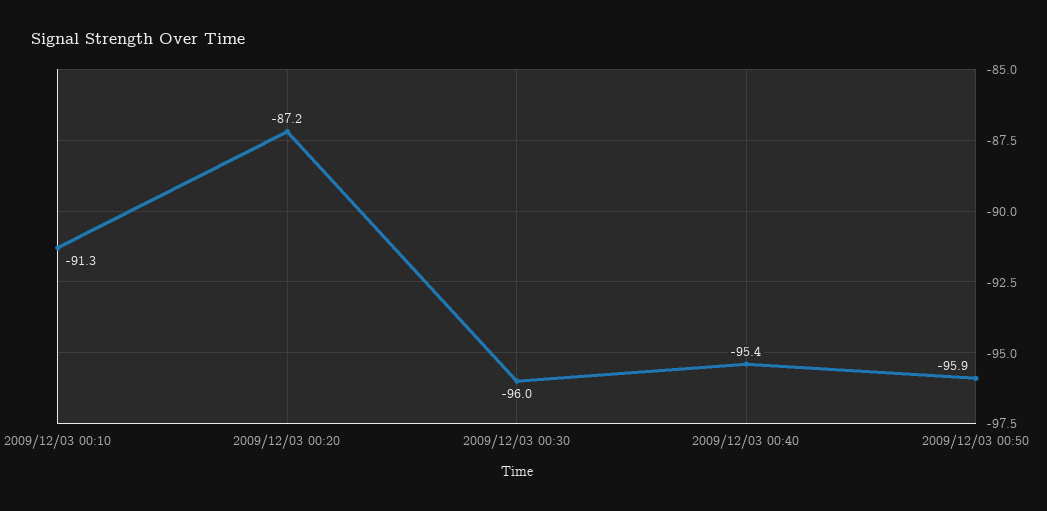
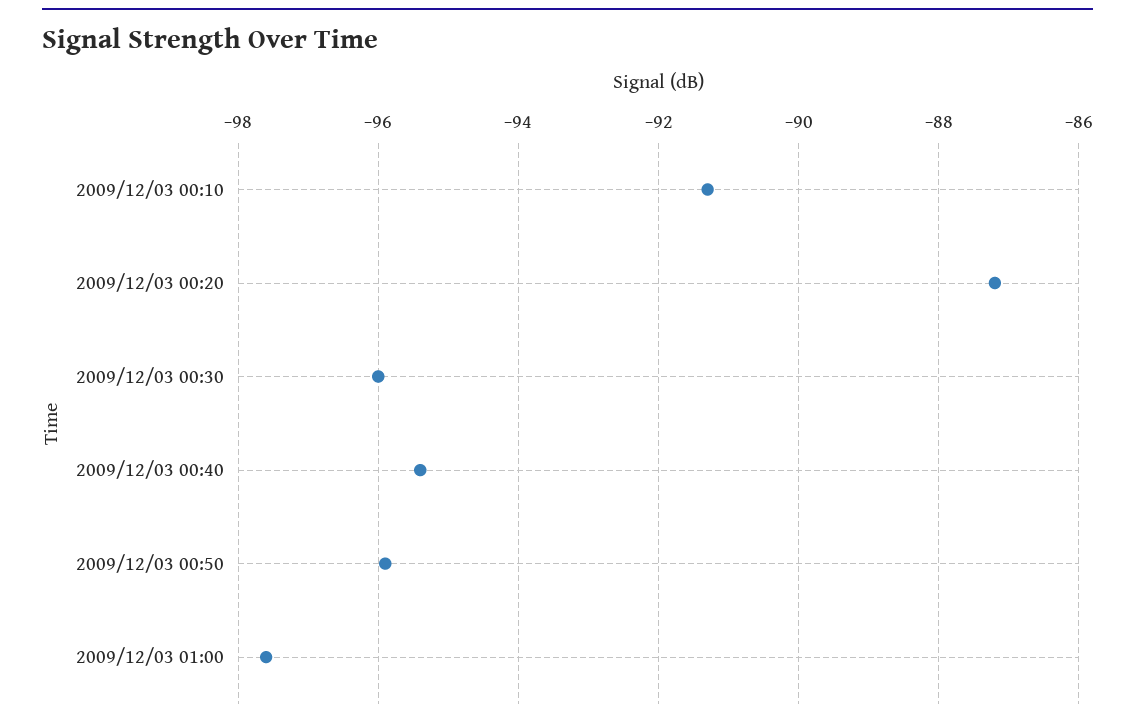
2009/12/03 01:00: none -> -97.5

